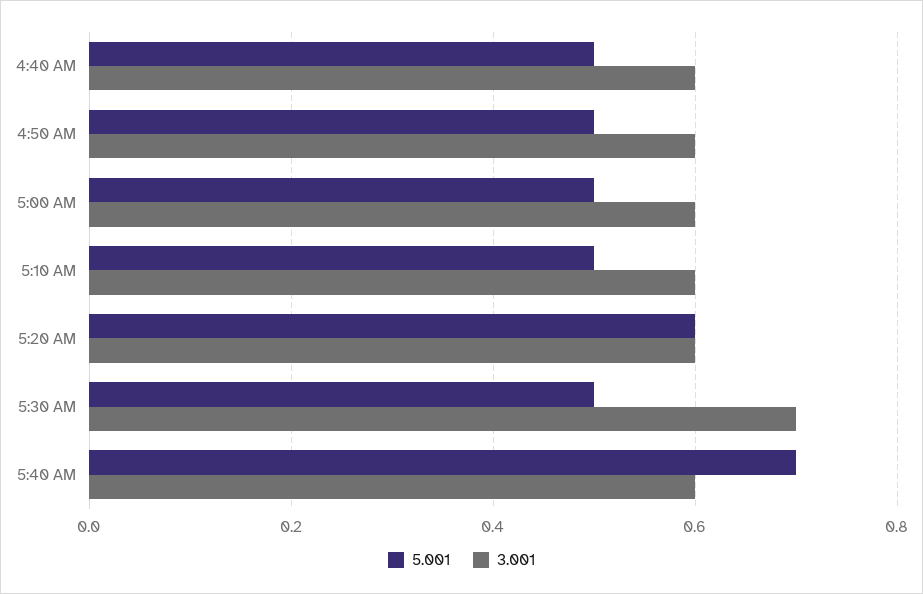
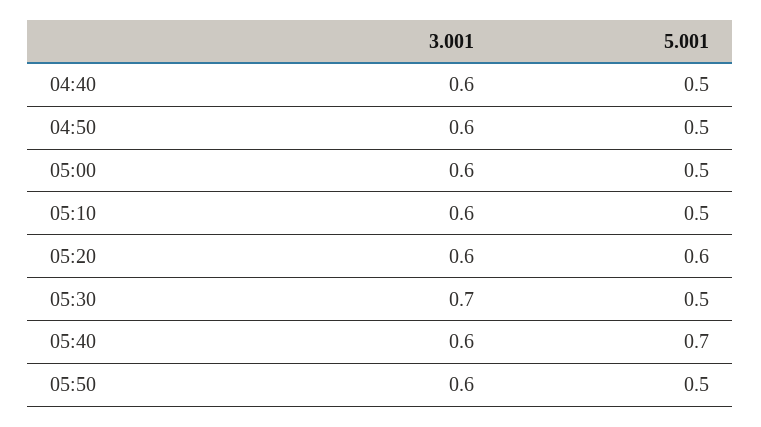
3.001, 05:50: none -> 0.6
5.001, 05:50: none -> 0.5

